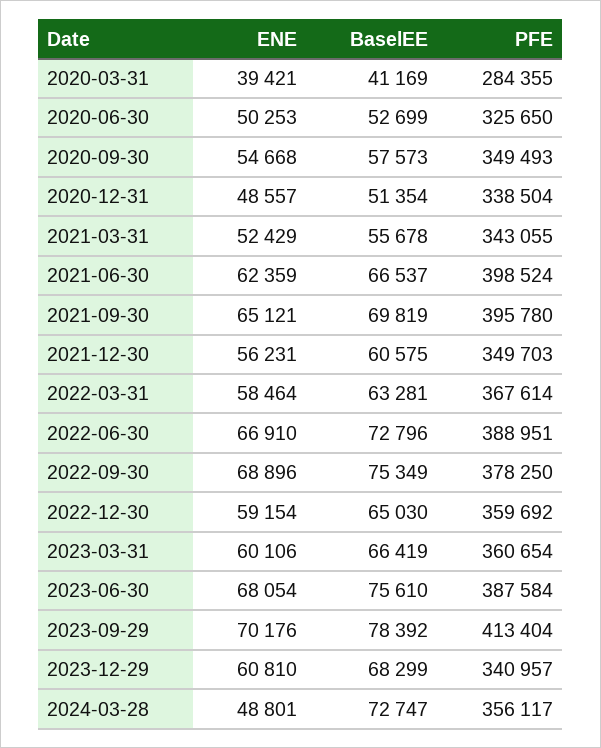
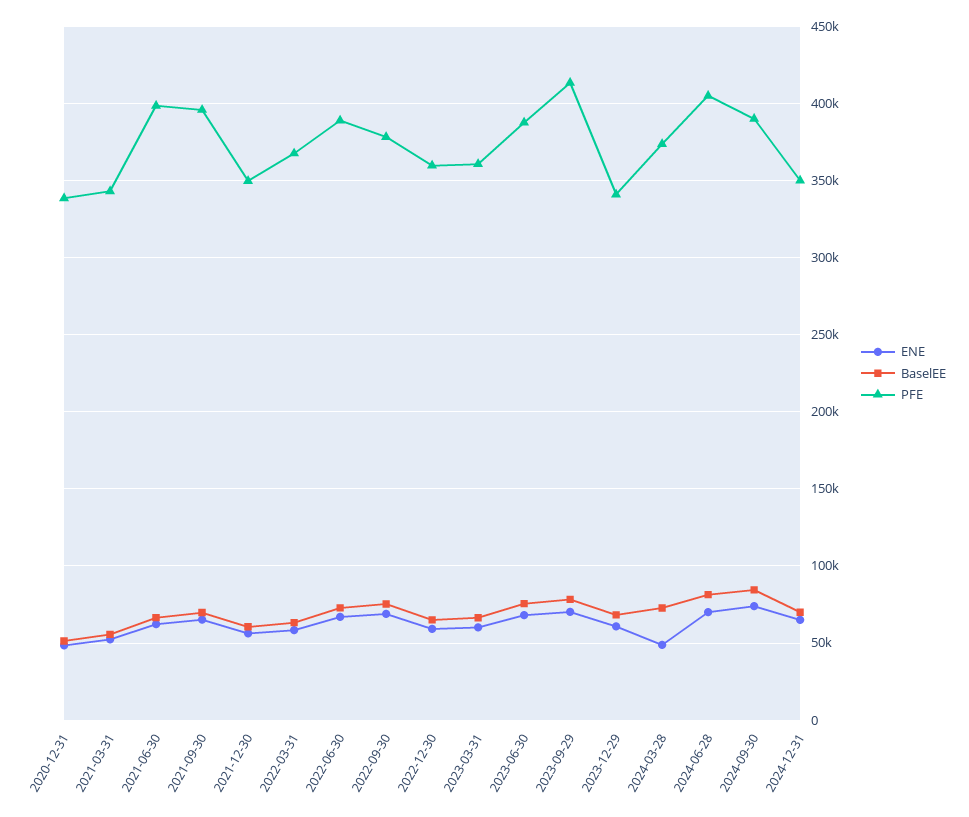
ENE, 2020-03-31: 39421 -> none
BaselEE, 2020-03-31: 41169 -> none
PFE, 2020-03-31: 284355 -> none
ENE, 2020-06-30: 50253 -> none
BaselEE, 2020-06-30: 52699 -> none
PFE, 2020-06-30: 325650 -> none
ENE, 2020-09-30: 54668 -> none
BaselEE, 2020-09-30: 57573 -> none
PFE, 2020-09-30: 349493 -> none
PFE, 2024-03-28: 356117 -> 375000
ENE, 2024-06-28: none -> 70000
BaselEE, 2024-06-28: none -> 80000
PFE, 2024-06-28: none -> 405000
ENE, 2024-09-30: none -> 75000
BaselEE, 2024-09-30: none -> 85000
PFE, 2024-09-30: none -> 390000
ENE, 2024-12-31: none -> 65000
BaselEE, 2024-12-31: none -> 70000
PFE, 2024-12-31: none -> 350000

